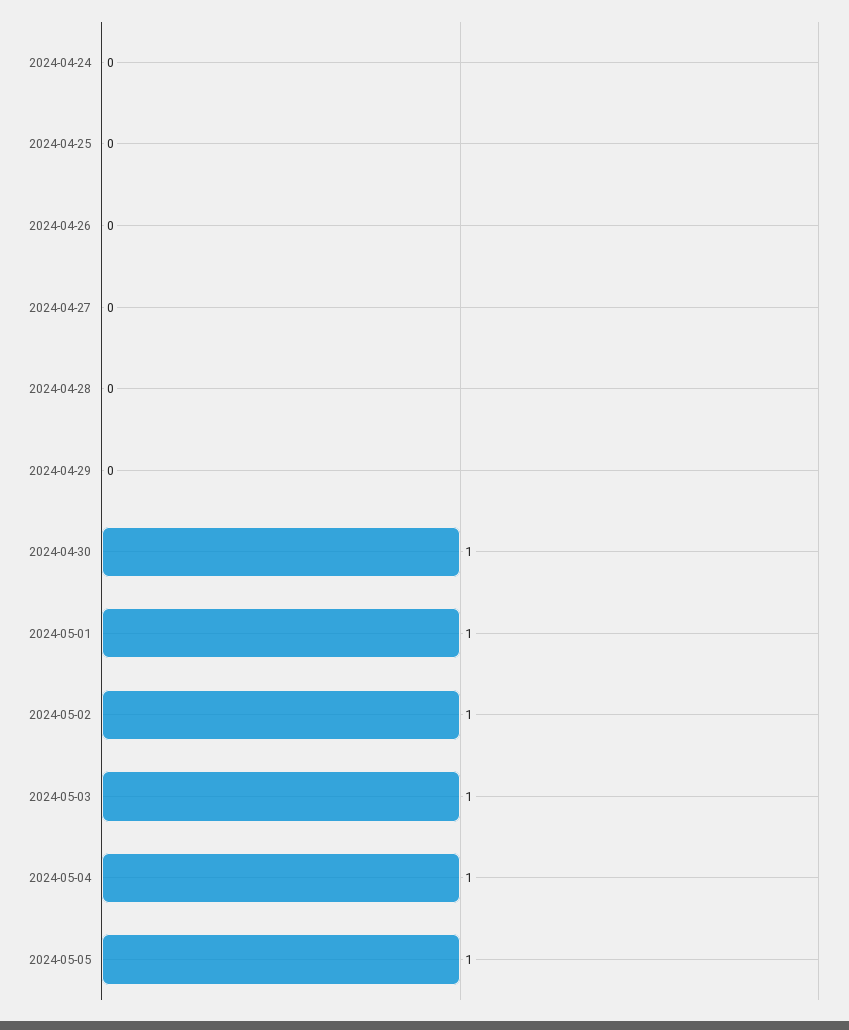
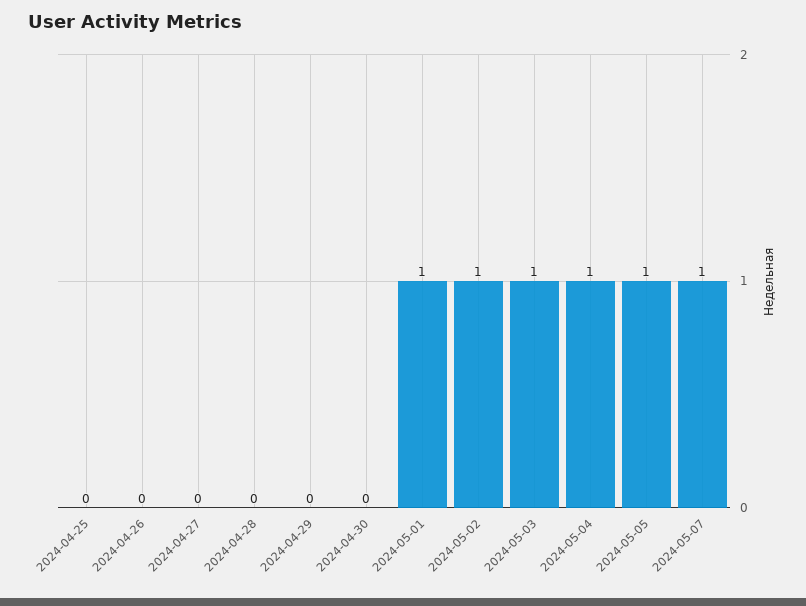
2024-04-24: 0 -> none
2024-04-30: 1 -> 0
2024-05-07: none -> 1

